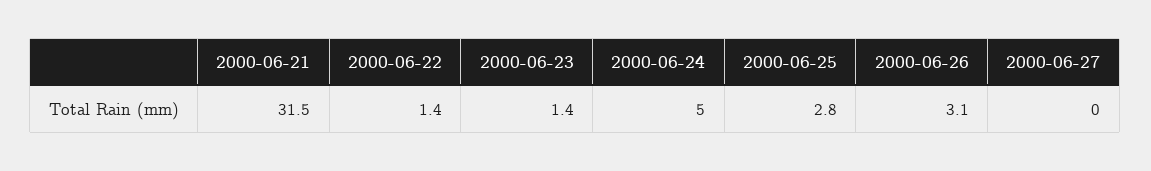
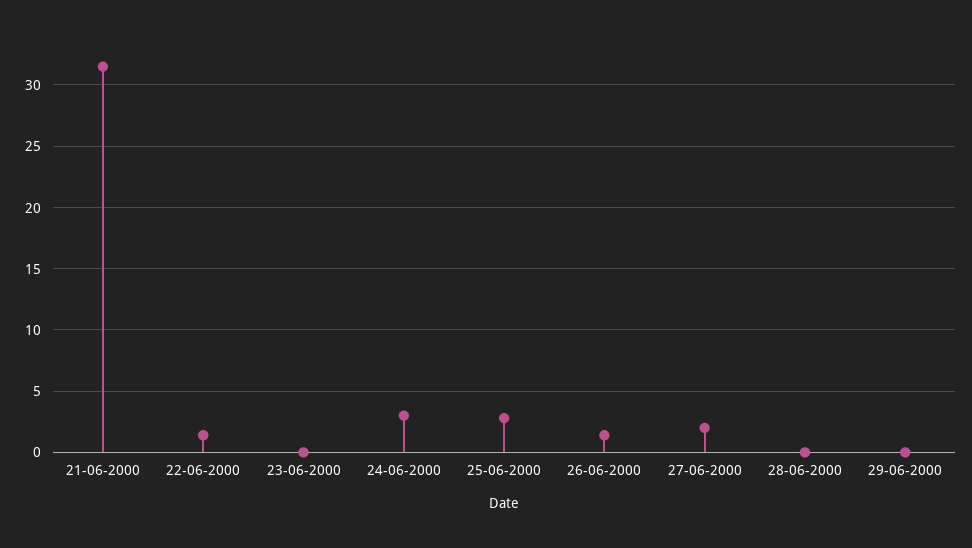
2000-06-23: 1.4 -> 0
2000-06-24: 5 -> 3
2000-06-26: 3.1 -> 1.5
2000-06-27: 0 -> 2
28-06-2000: none -> 0
29-06-2000: none -> 0

